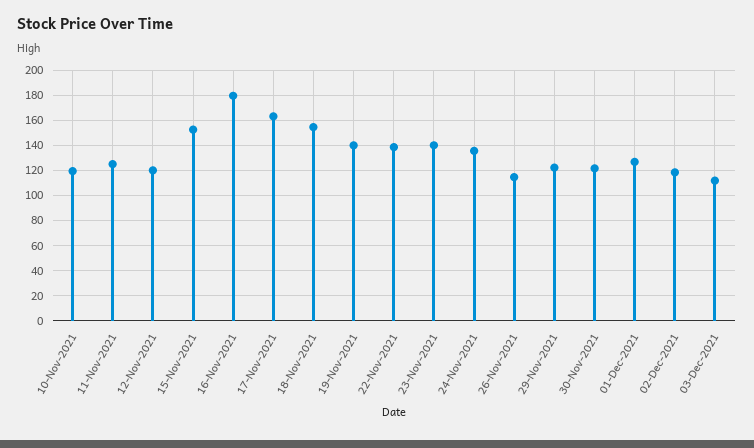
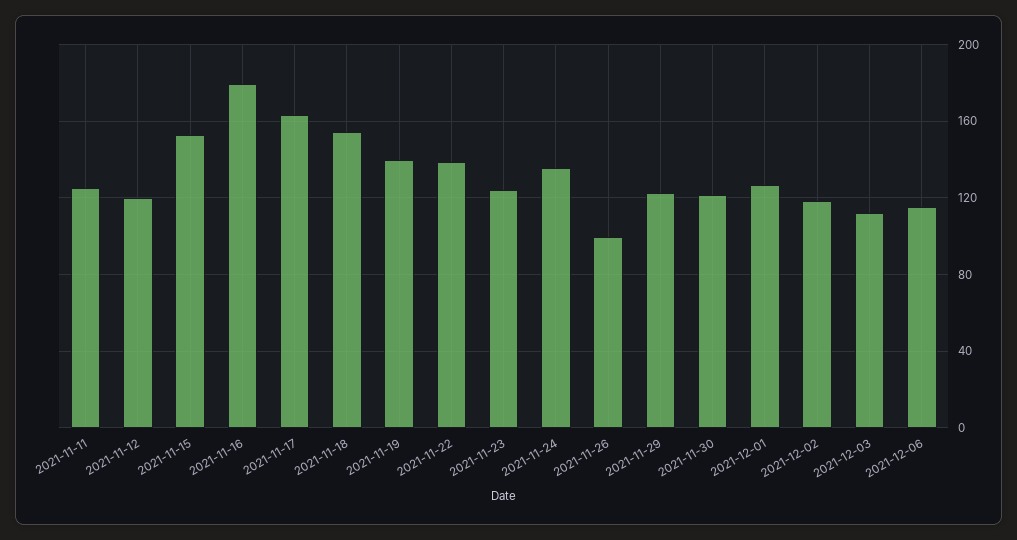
10-Nov-2021: 120 -> none
23-Nov-2021: 140 -> 125
26-Nov-2021: 115 -> 100
2021-12-06: none -> 115

